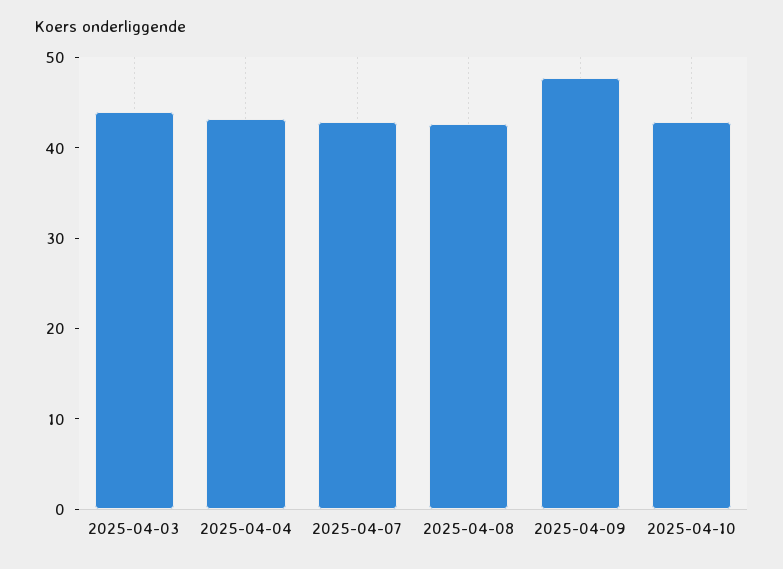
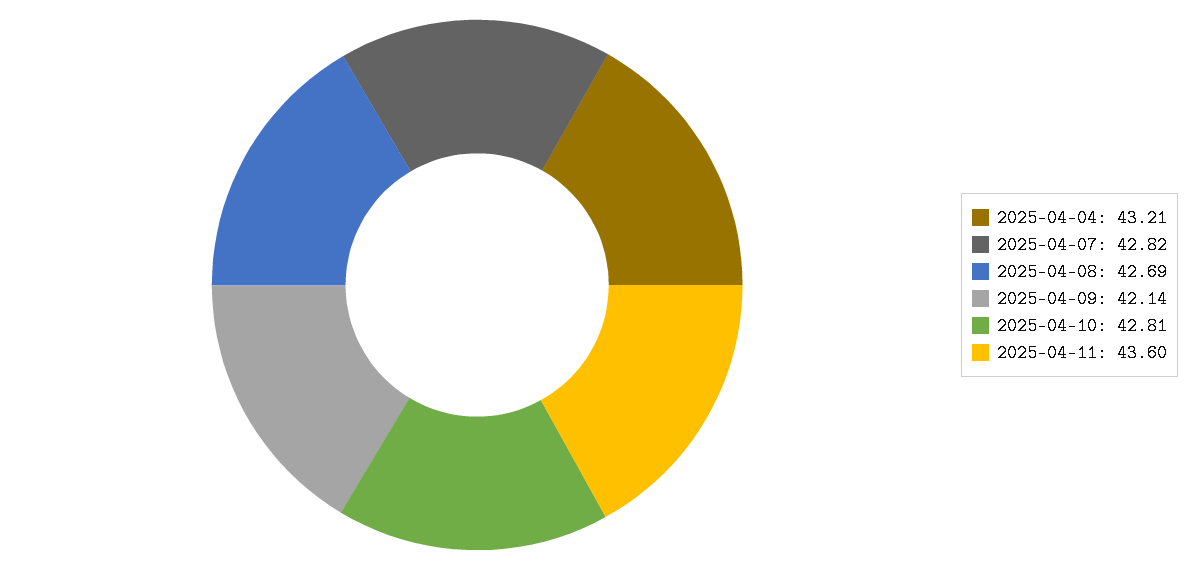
2025-04-03: 44 -> none
2025-04-09: 48 -> 42.14
2025-04-11: none -> 43.6

